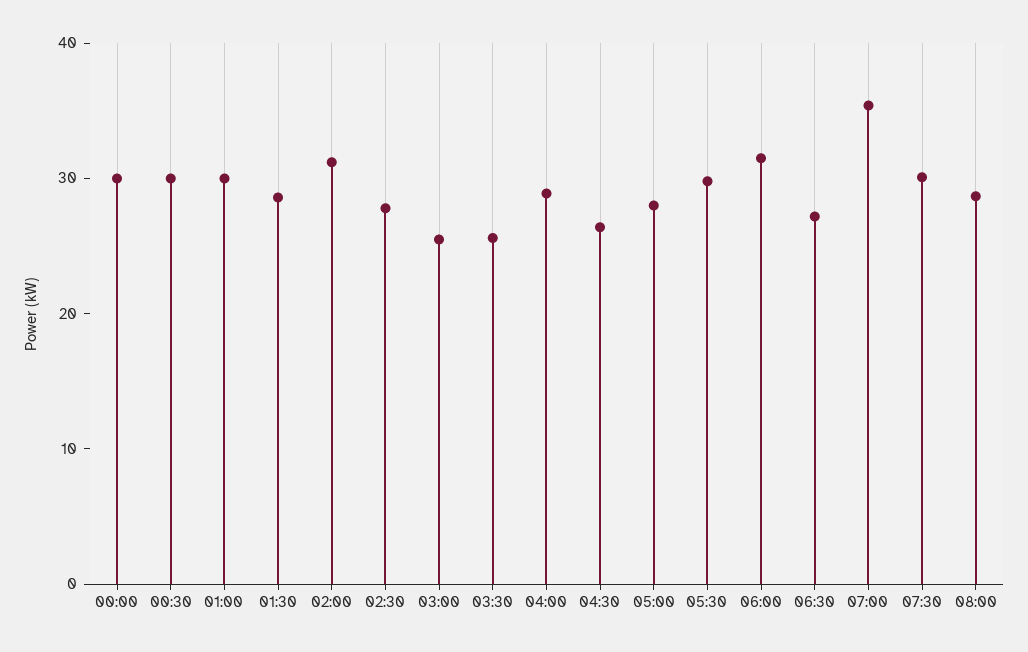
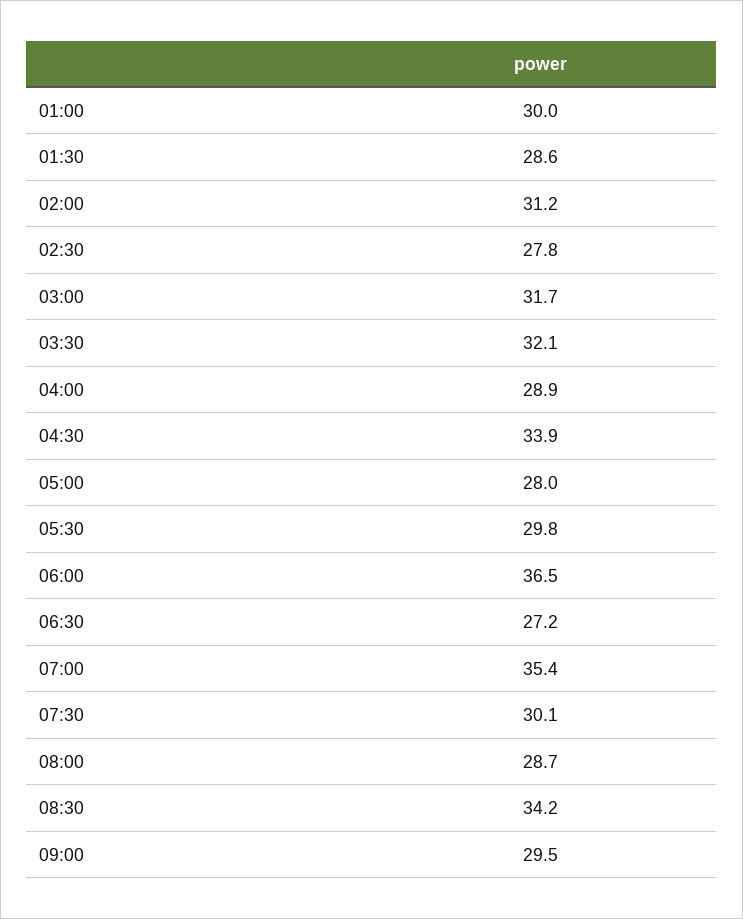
00:00: 30 -> none
00:30: 30 -> none
03:00: 26 -> 31.7
03:30: 26 -> 32.1
04:30: 26 -> 33.9
06:00: 32 -> 36.5
08:30: none -> 34.2
09:00: none -> 29.5

